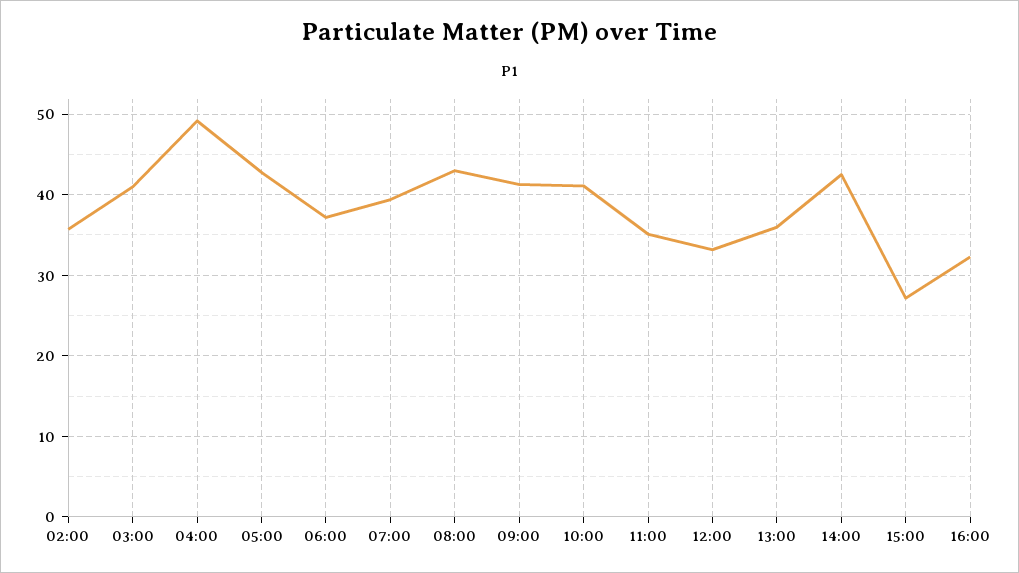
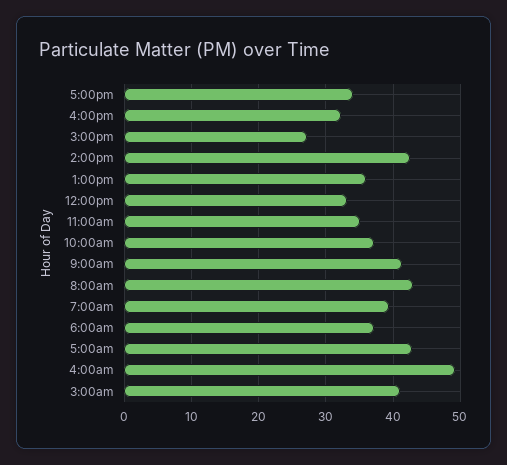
02:00: 36 -> none
10:00: 41 -> 37
5:00pm: none -> 34

